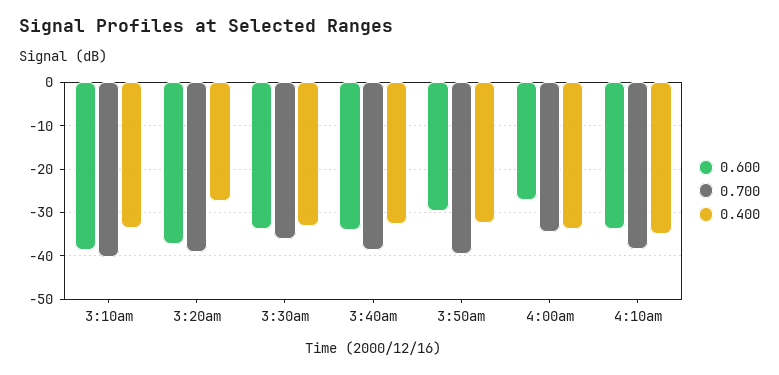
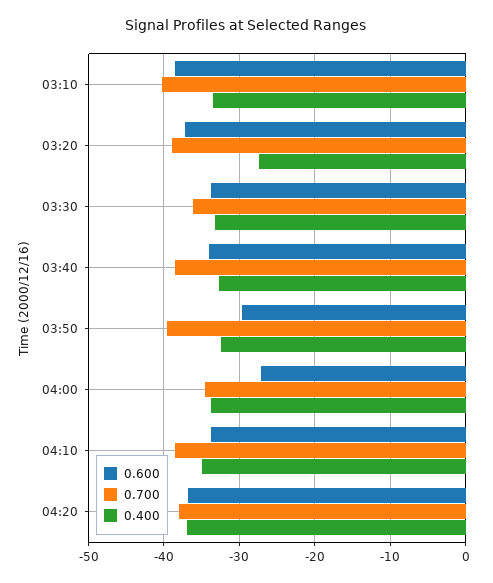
0.600, 04:20: none -> -37
0.700, 04:20: none -> -38
0.400, 04:20: none -> -37

